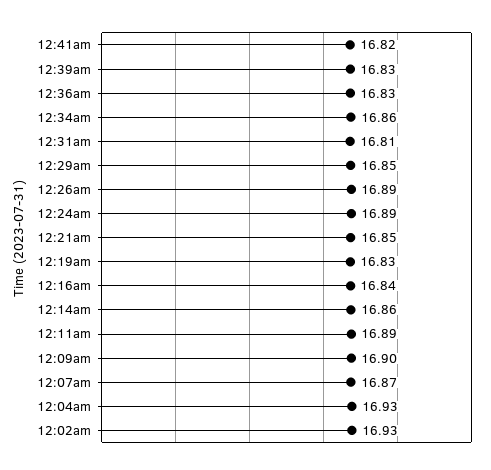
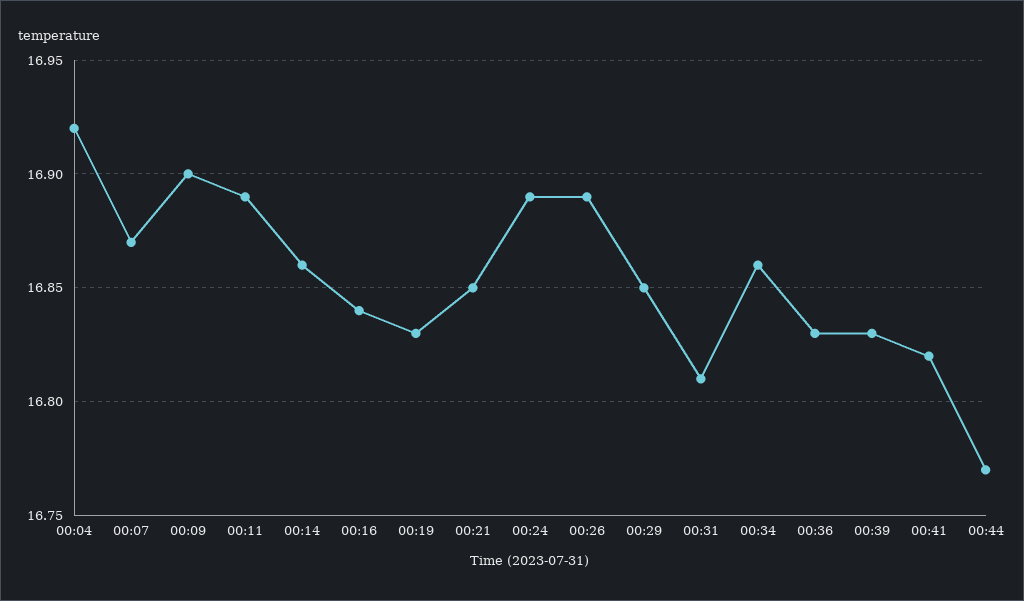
12:04am: 16.93 -> 16.92
12:02am: 16.93 -> none
00:44: none -> 16.77

